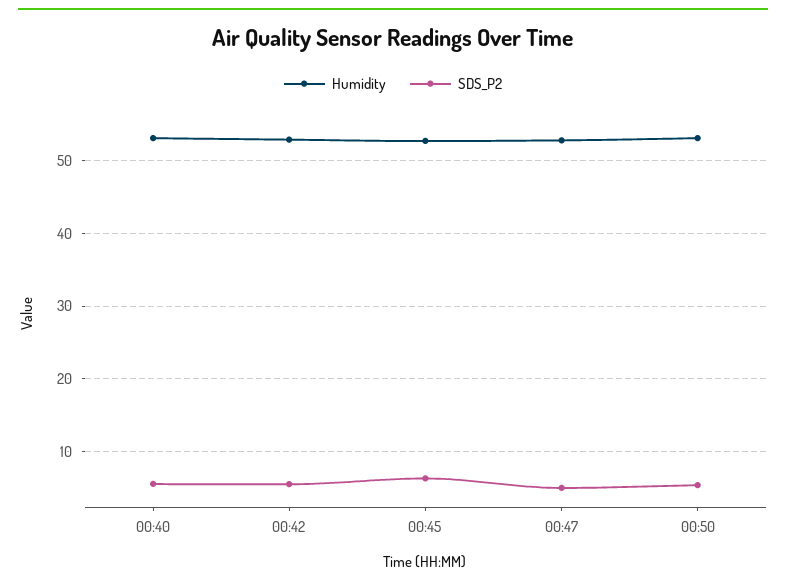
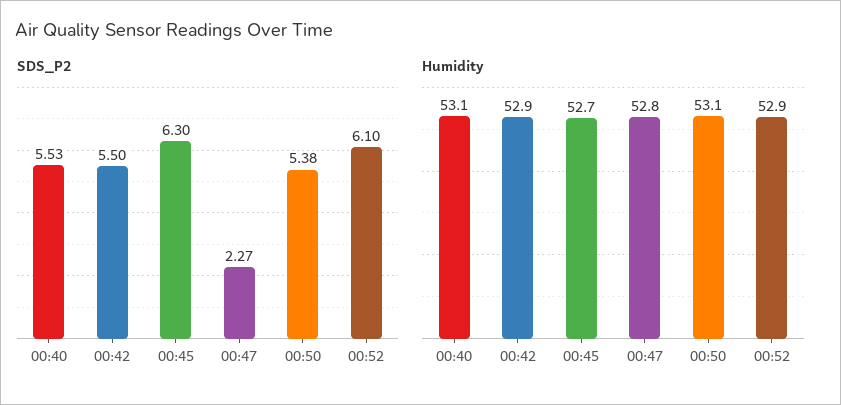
SDS_P2, 00:47: 5 -> 2.27
SDS_P2, 00:52: none -> 6.1
Humidity, 00:52: none -> 52.9

